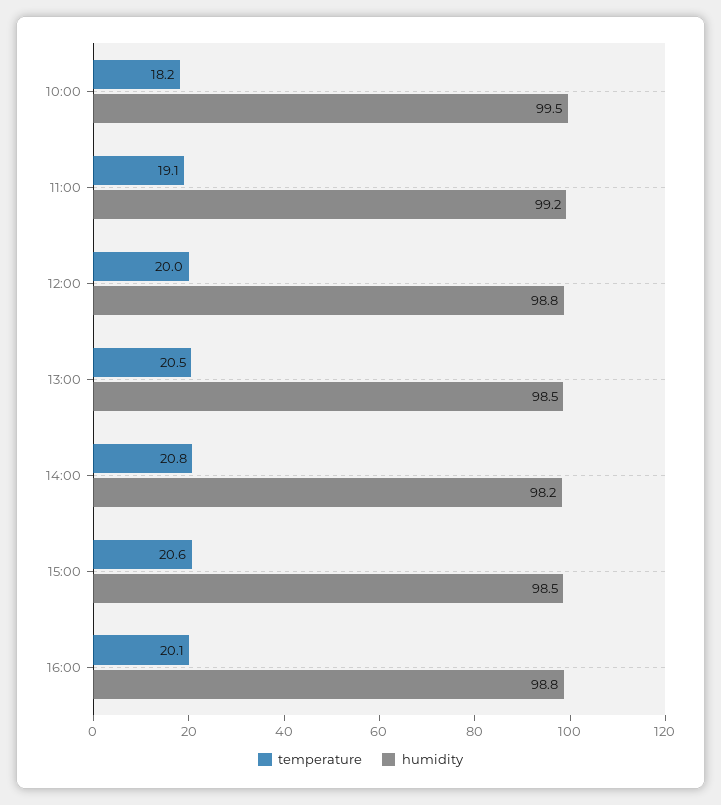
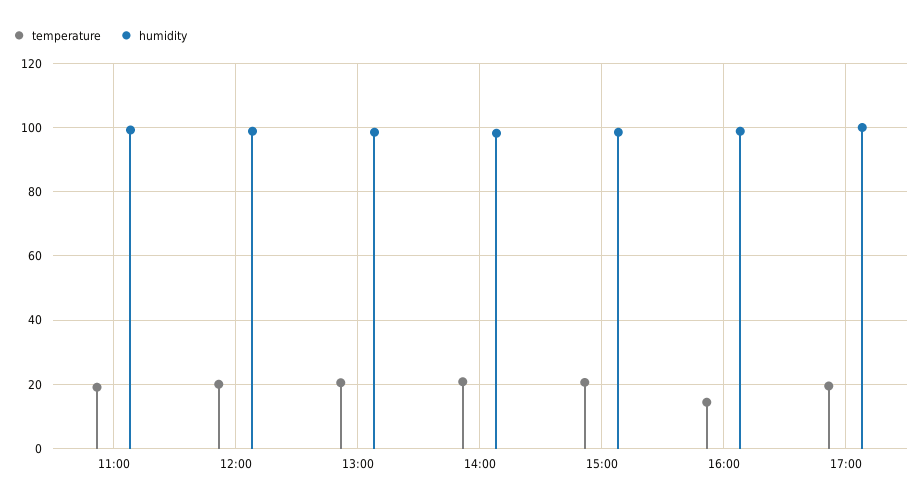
temperature, 10:00: 18.2 -> none
humidity, 10:00: 99.5 -> none
temperature, 16:00: 20.1 -> 14
temperature, 17:00: none -> 20
humidity, 17:00: none -> 100

